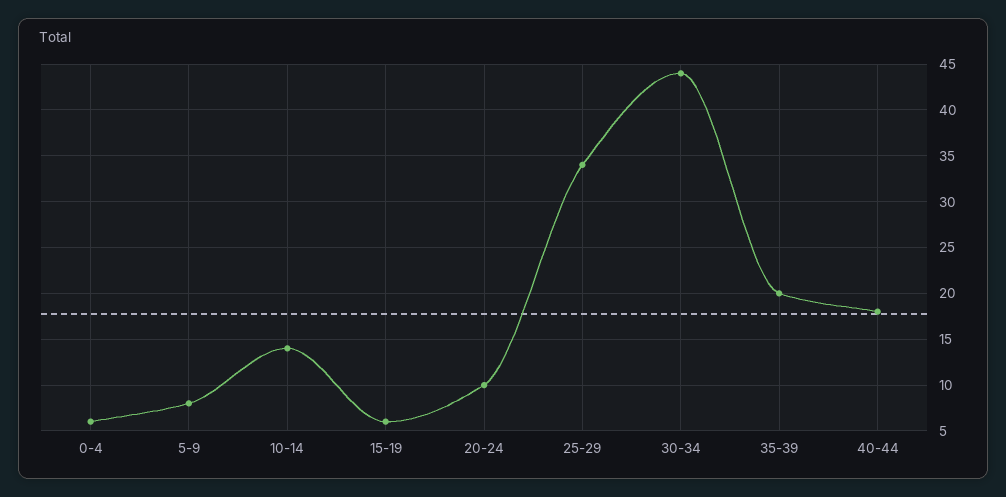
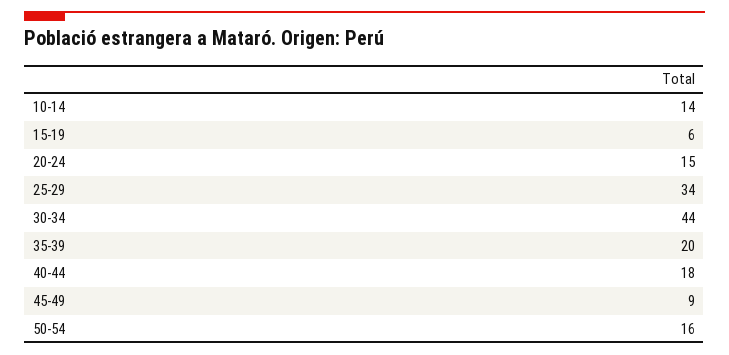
0-4: 6 -> none
5-9: 8 -> none
20-24: 10 -> 15
45-49: none -> 9
50-54: none -> 16

